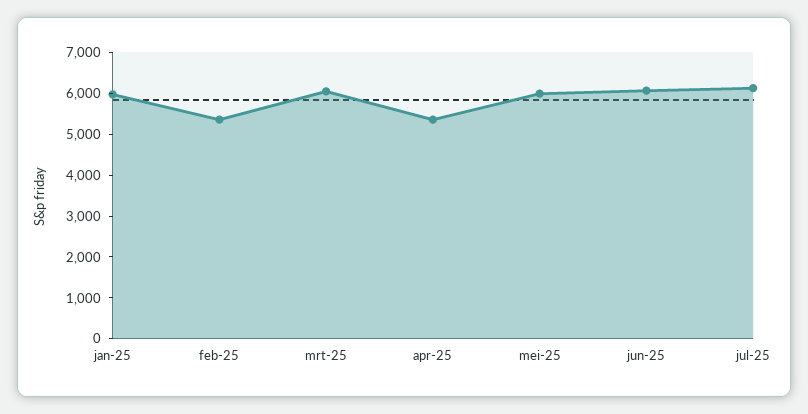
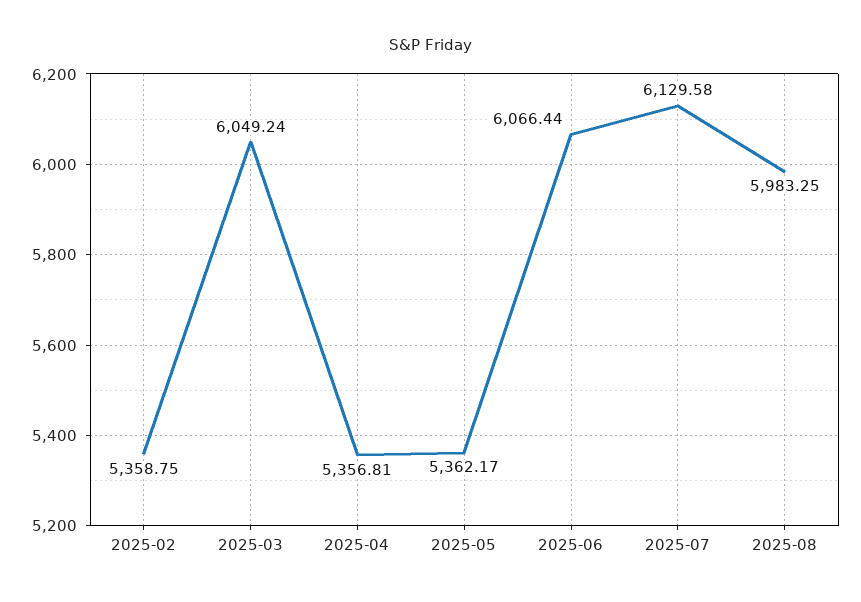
jan-25: 6000 -> none
mei-25: 6000 -> 5362.17
2025-08: none -> 5983.25

